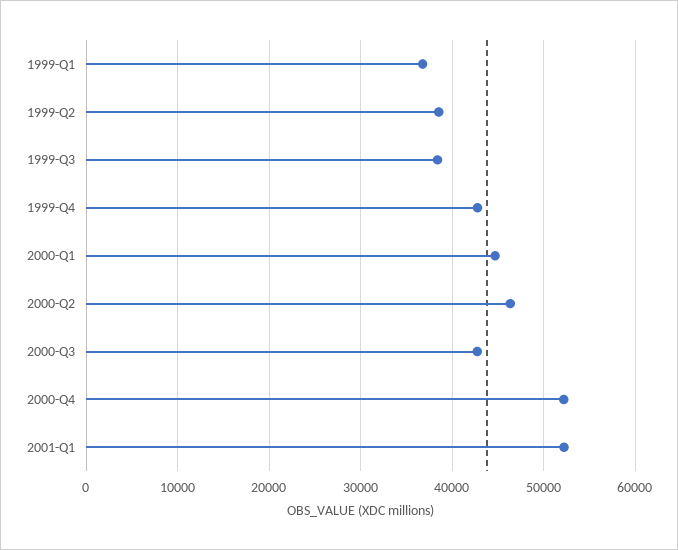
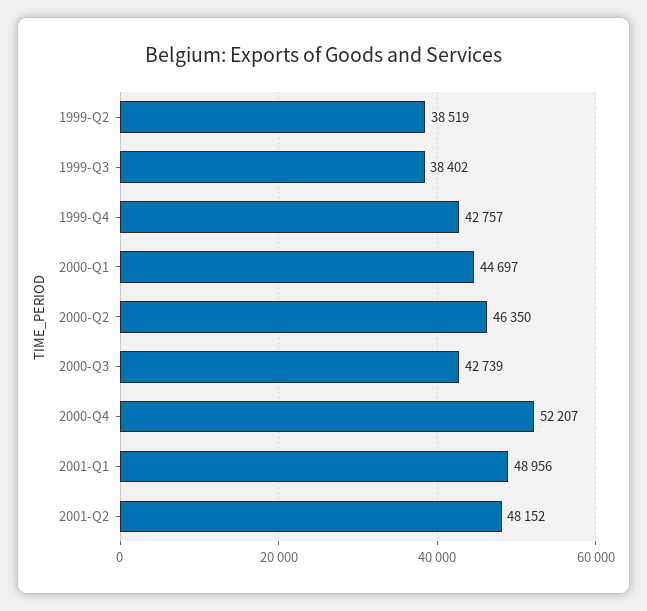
1999-Q1: 37000 -> none
2001-Q1: 52000 -> 48956
2001-Q2: none -> 48152

